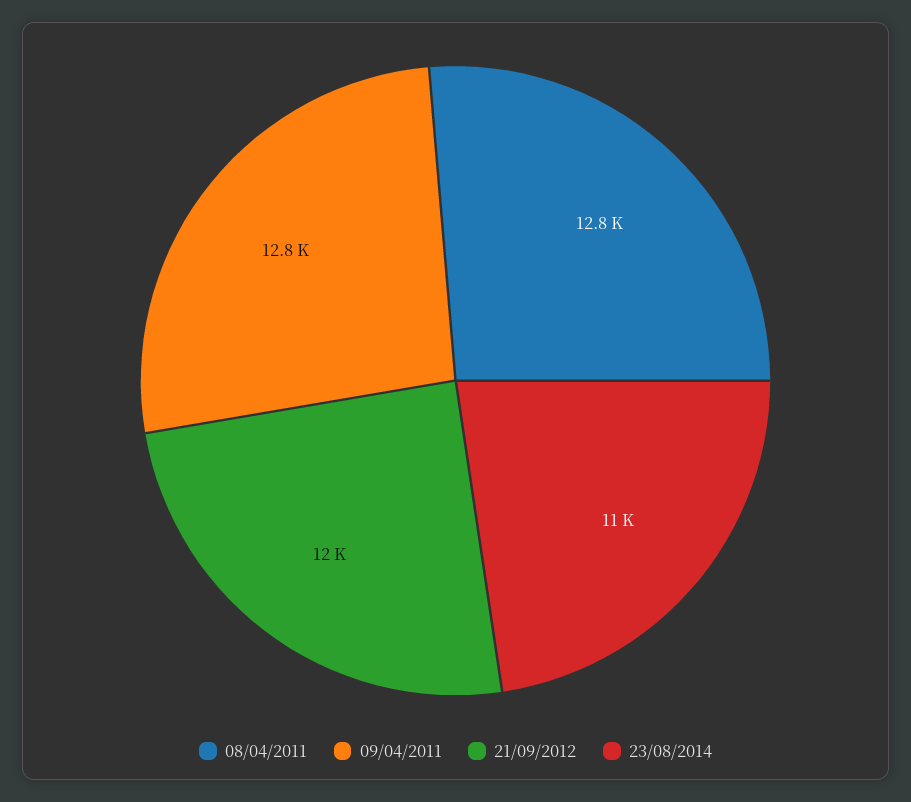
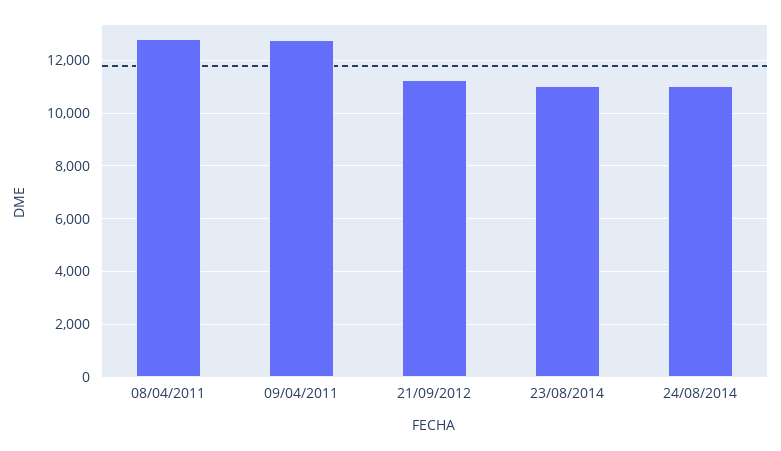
21/09/2012: 12000 -> 11250
24/08/2014: none -> 11000

